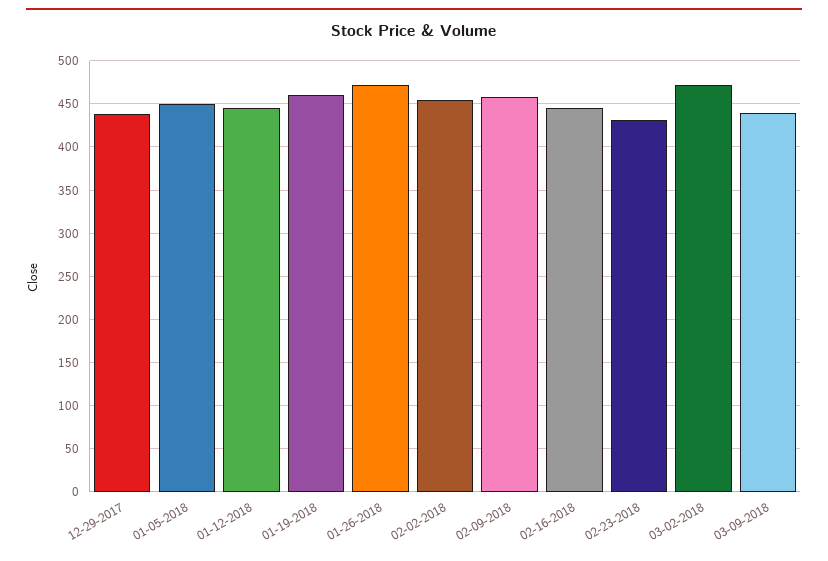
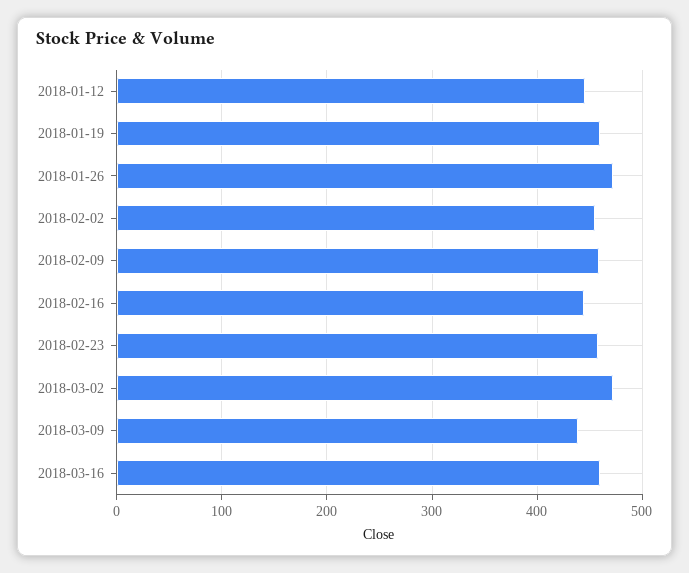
12-29-2017: 440 -> none
01-05-2018: 450 -> none
02-23-2018: 430 -> 460
2018-03-16: none -> 460

